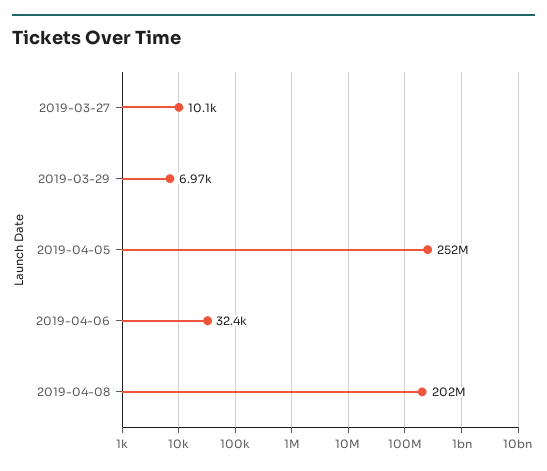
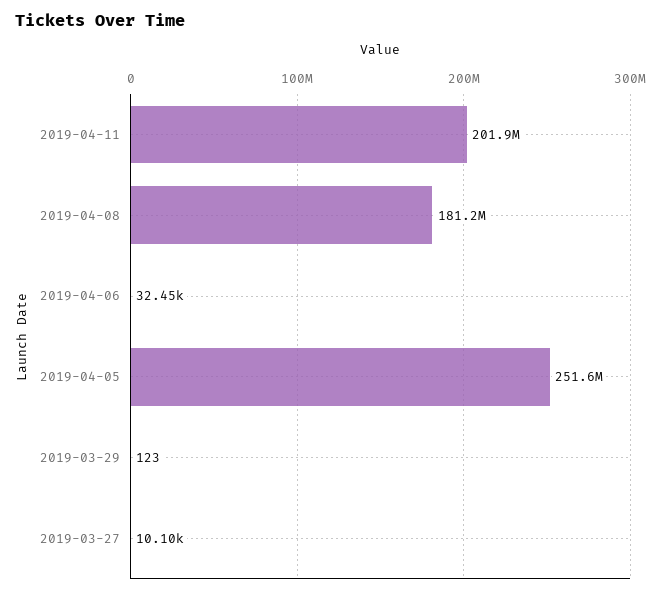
2019-03-29: 6970 -> 123
2019-04-08: 202000000 -> 181200000
2019-04-11: none -> 201900000

